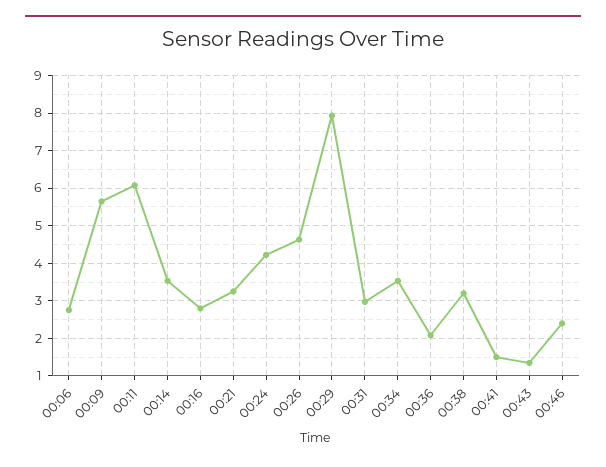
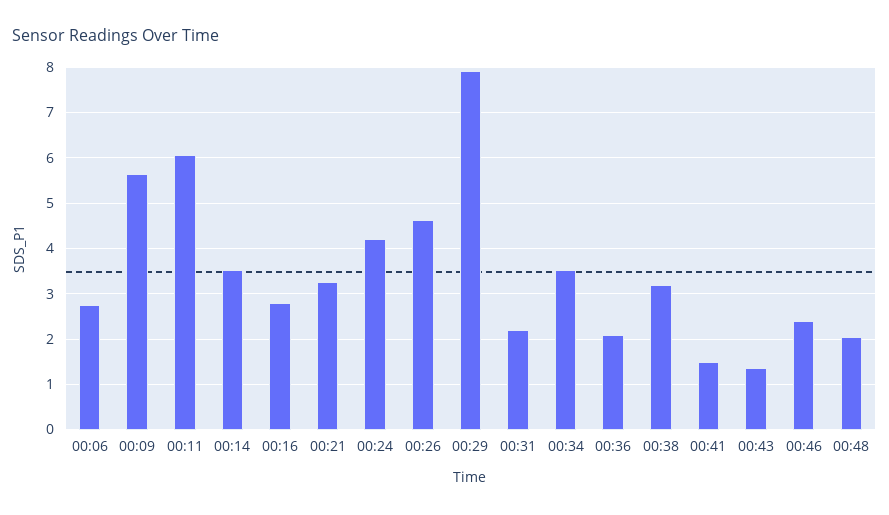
00:31: 3 -> 2.2
00:48: none -> 2

